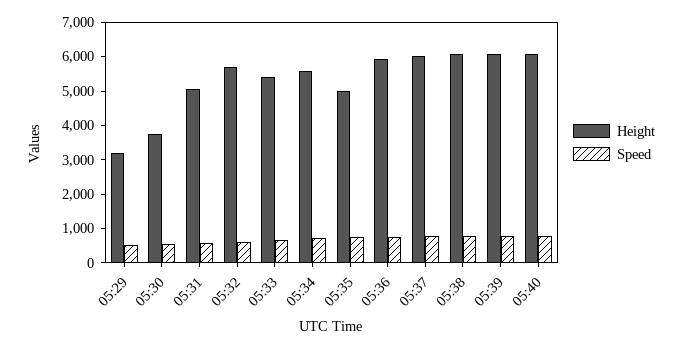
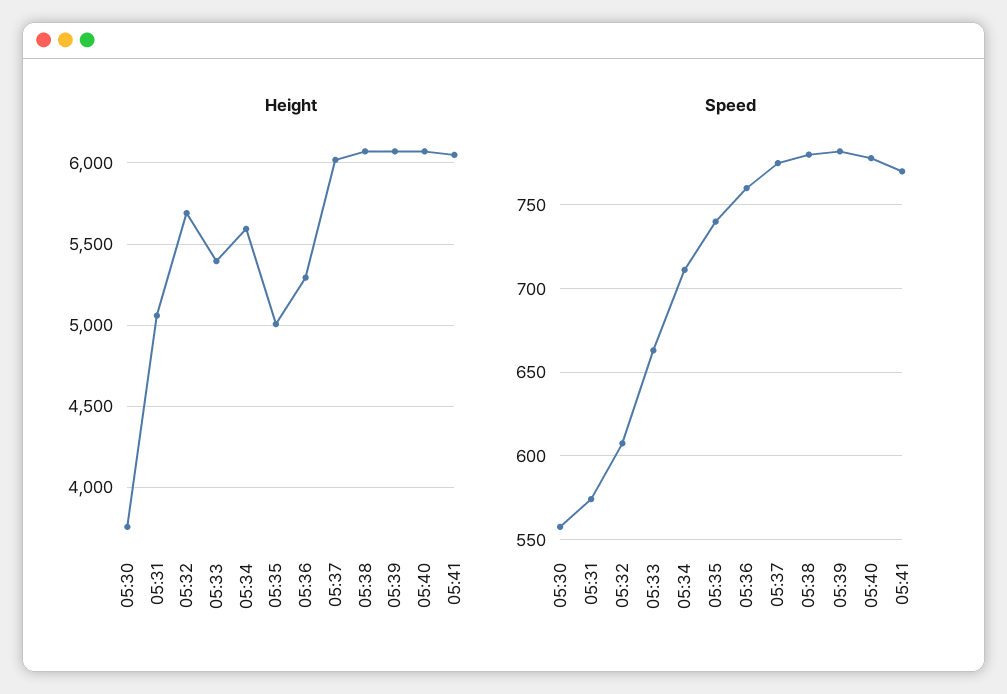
Height, 05:29: 3250 -> none
Speed, 05:29: 500 -> none
Height, 05:36: 6000 -> 5300
Height, 05:41: none -> 6050
Speed, 05:41: none -> 770

